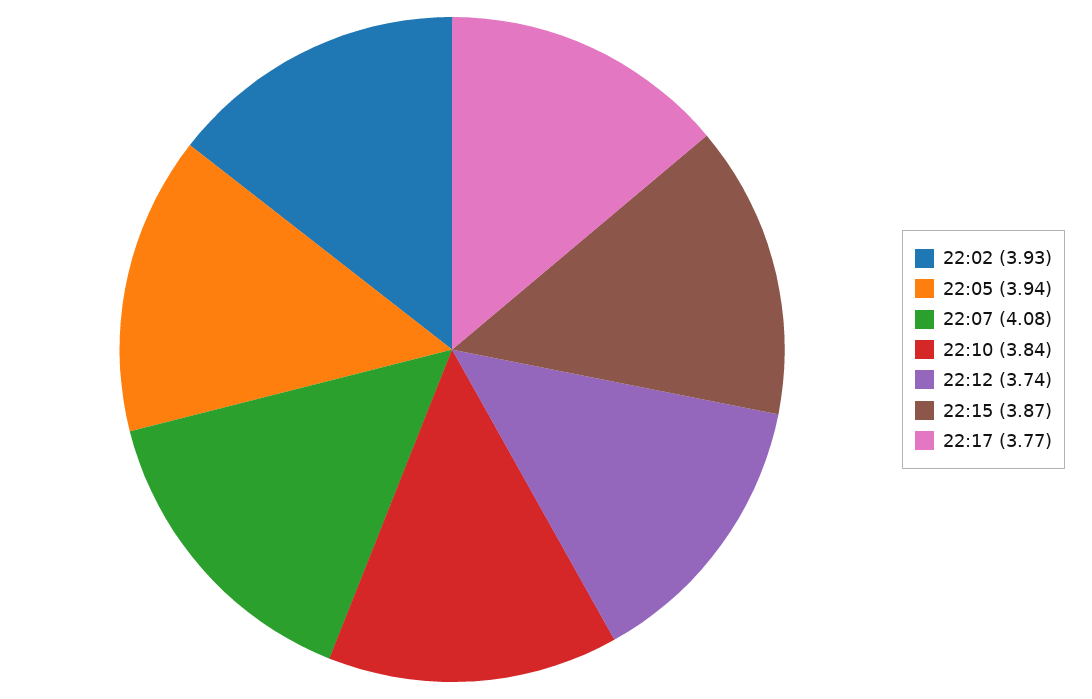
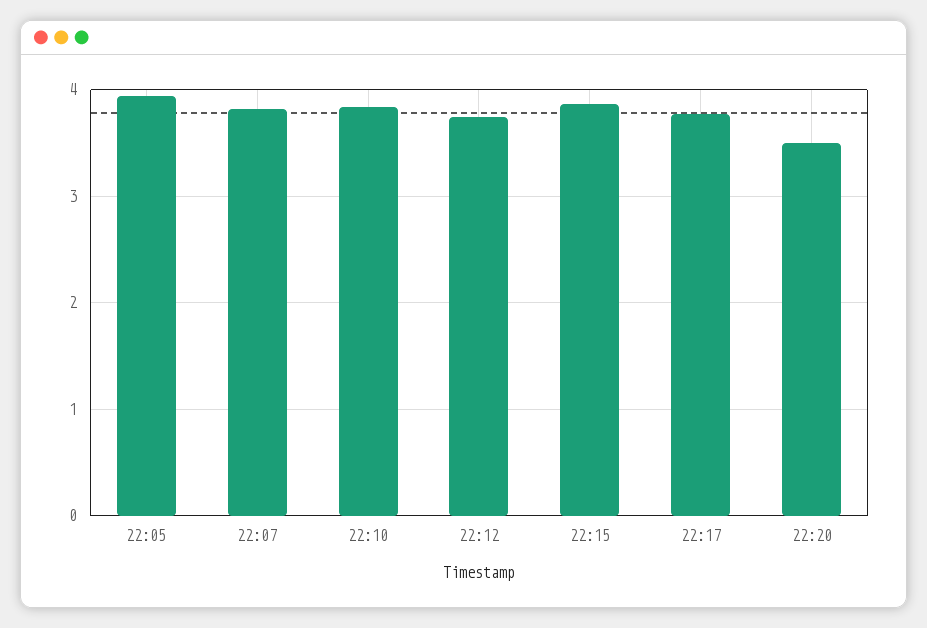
22:02: 3.93 -> none
22:07: 4.08 -> 3.8
22:20: none -> 3.5

